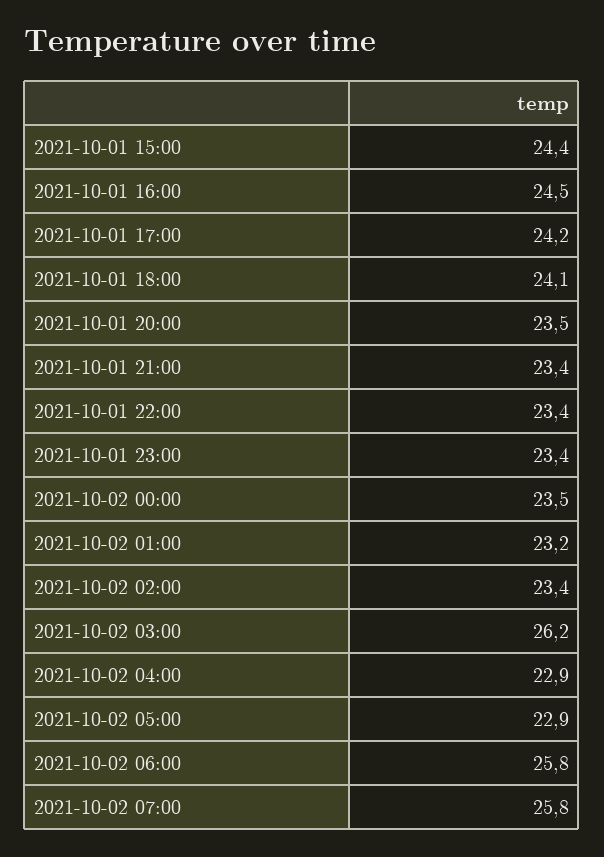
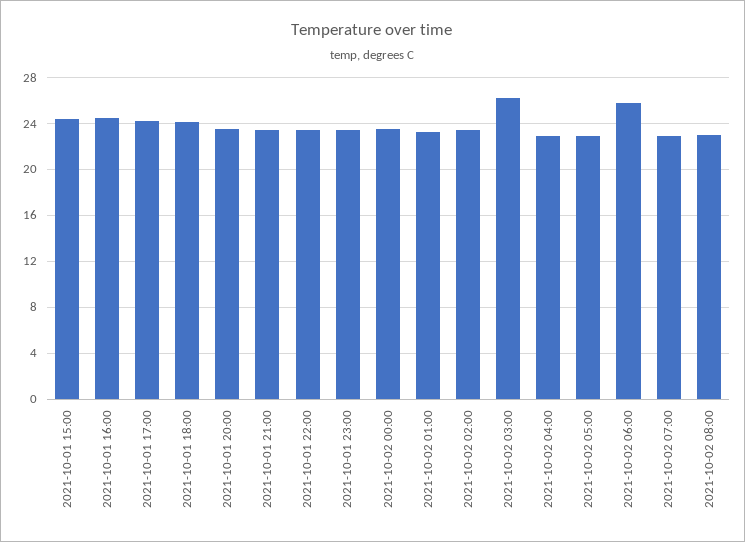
2021-10-02 07:00: 25.8 -> 23
2021-10-02 08:00: none -> 23

